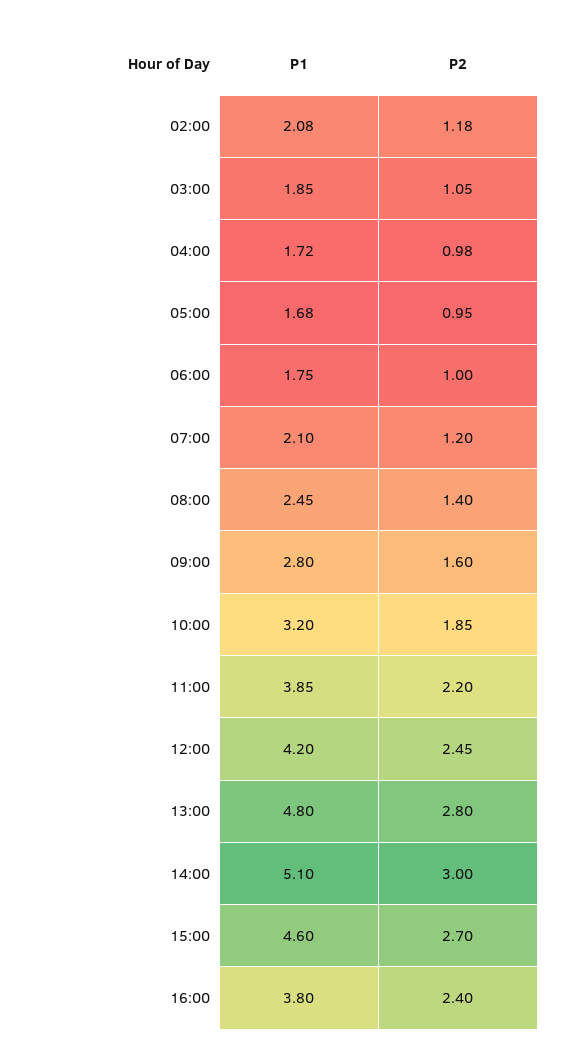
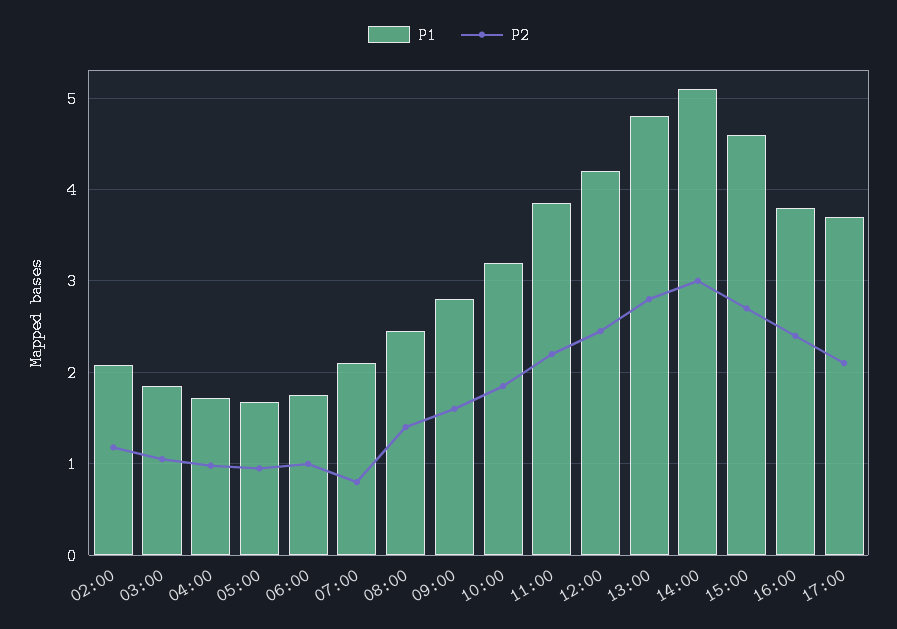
P2, 07:00: 1.2 -> 0.8
P1, 17:00: none -> 3.7
P2, 17:00: none -> 2.1

